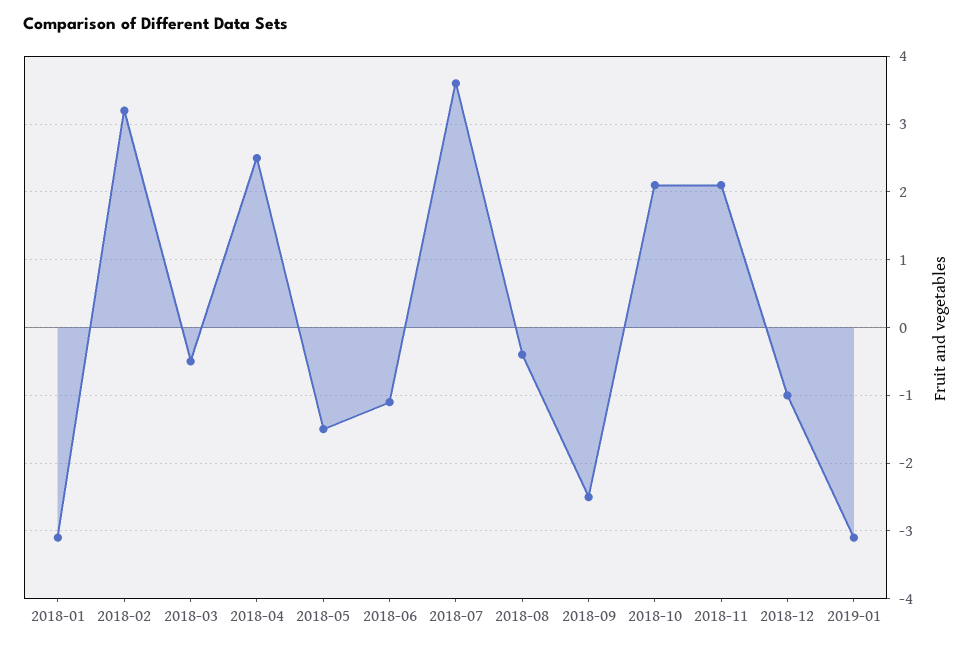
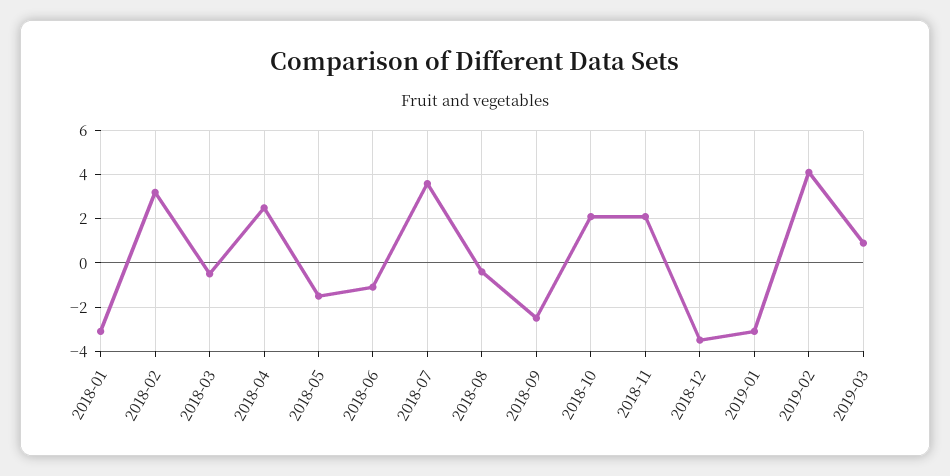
2018-12: -1 -> -3.5
2019-02: none -> 4
2019-03: none -> 1

